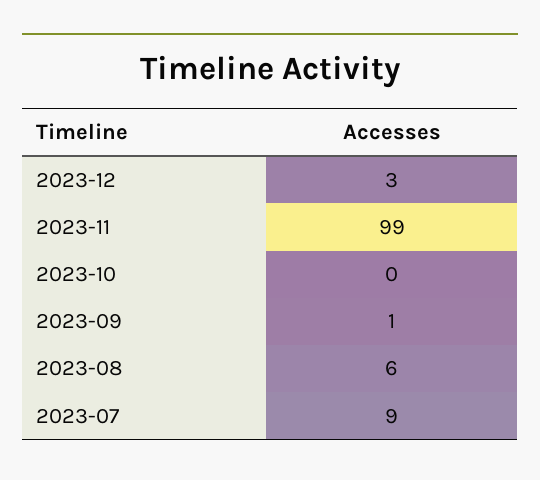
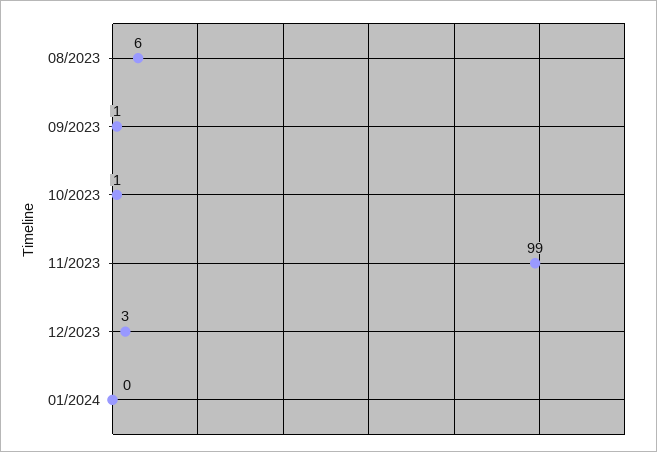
2023-10: 0 -> 1
2023-07: 9 -> none
01/2024: none -> 0

